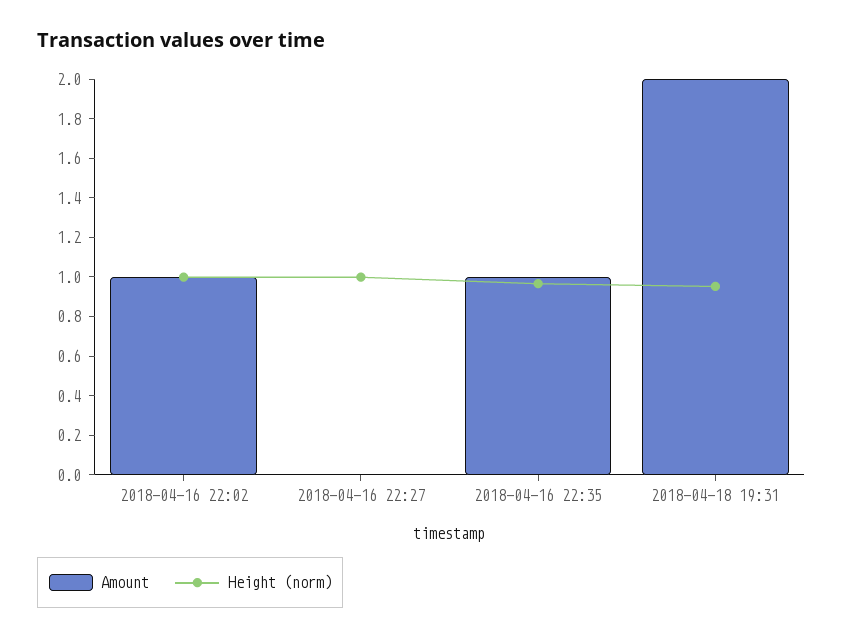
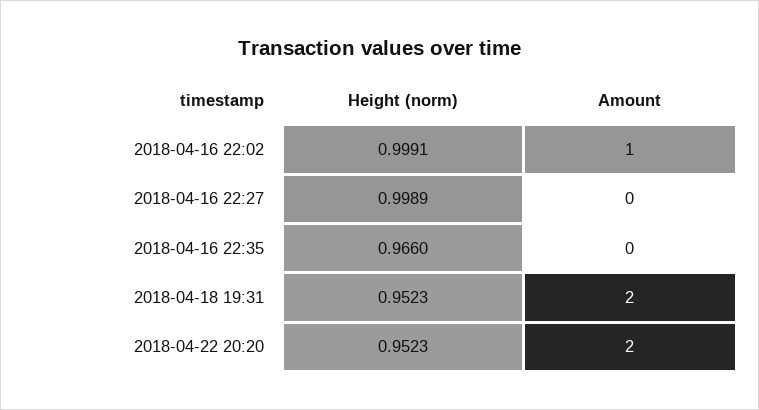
Amount, 2018-04-16 22:35: 1 -> 0
Height (norm), 2018-04-22 20:20: none -> 0.9523
Amount, 2018-04-22 20:20: none -> 2

